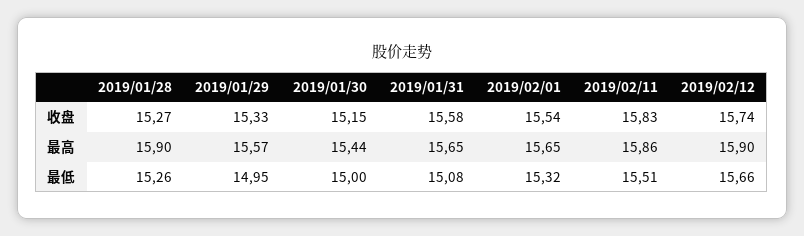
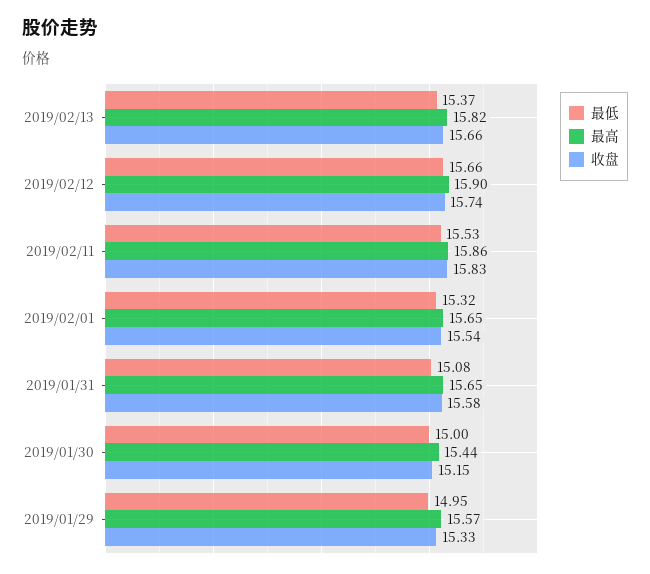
收盘, 2019/01/28: 15.27 -> none
最高, 2019/01/28: 15.9 -> none
最低, 2019/01/28: 15.26 -> none
最低, 2019/02/11: 15.51 -> 15.53
最低, 2019/02/13: none -> 15.37
最高, 2019/02/13: none -> 15.82
收盘, 2019/02/13: none -> 15.66

